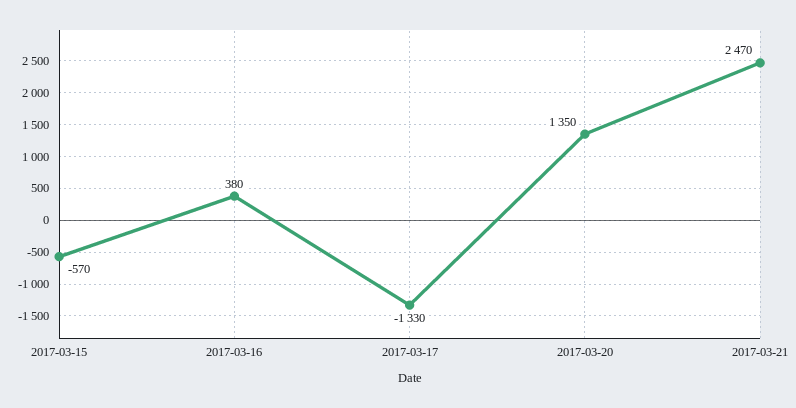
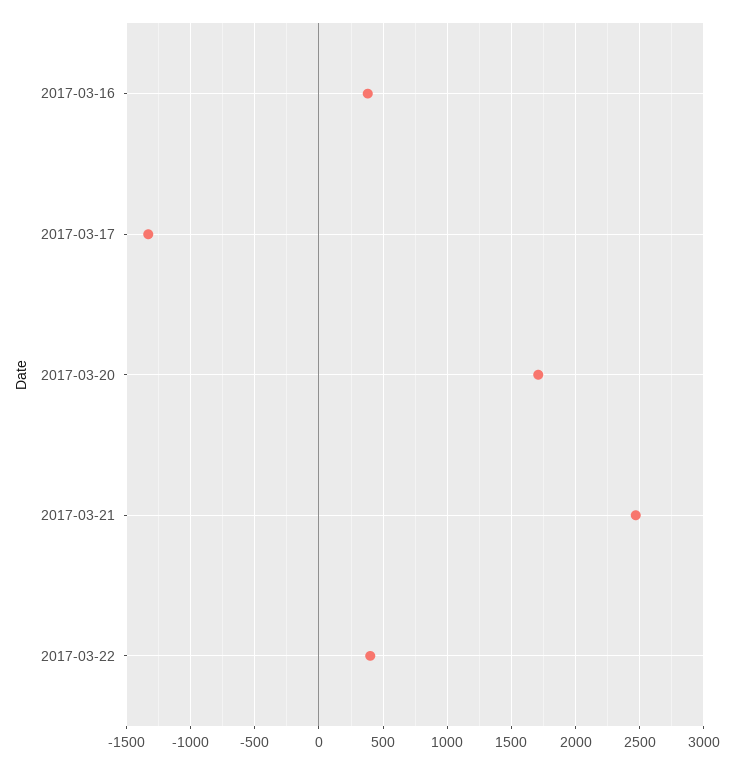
2017-03-15: -570 -> none
2017-03-20: 1350 -> 1700
2017-03-22: none -> 400

